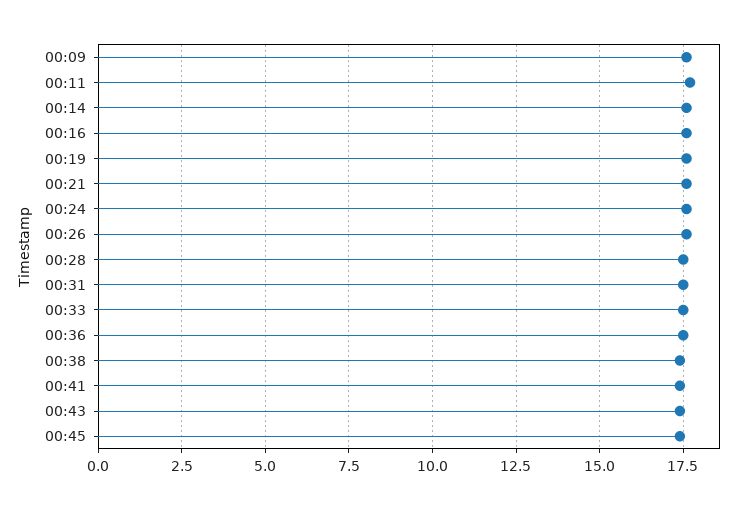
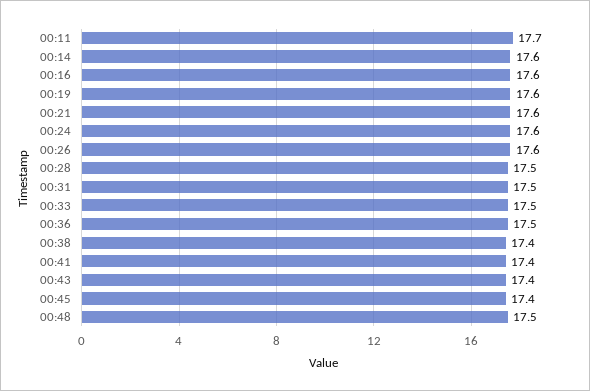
00:09: 17.5 -> none
00:48: none -> 17.5

